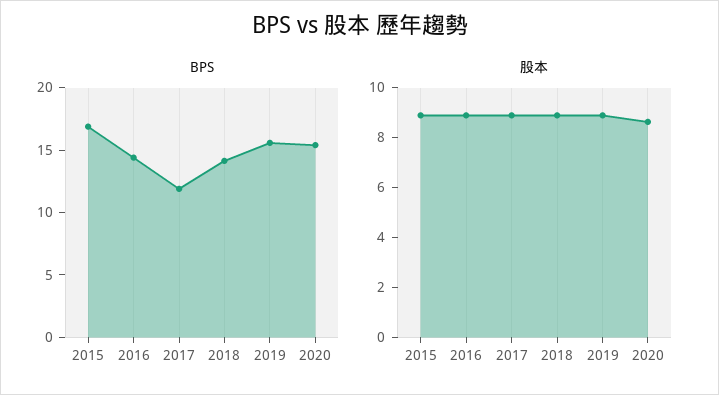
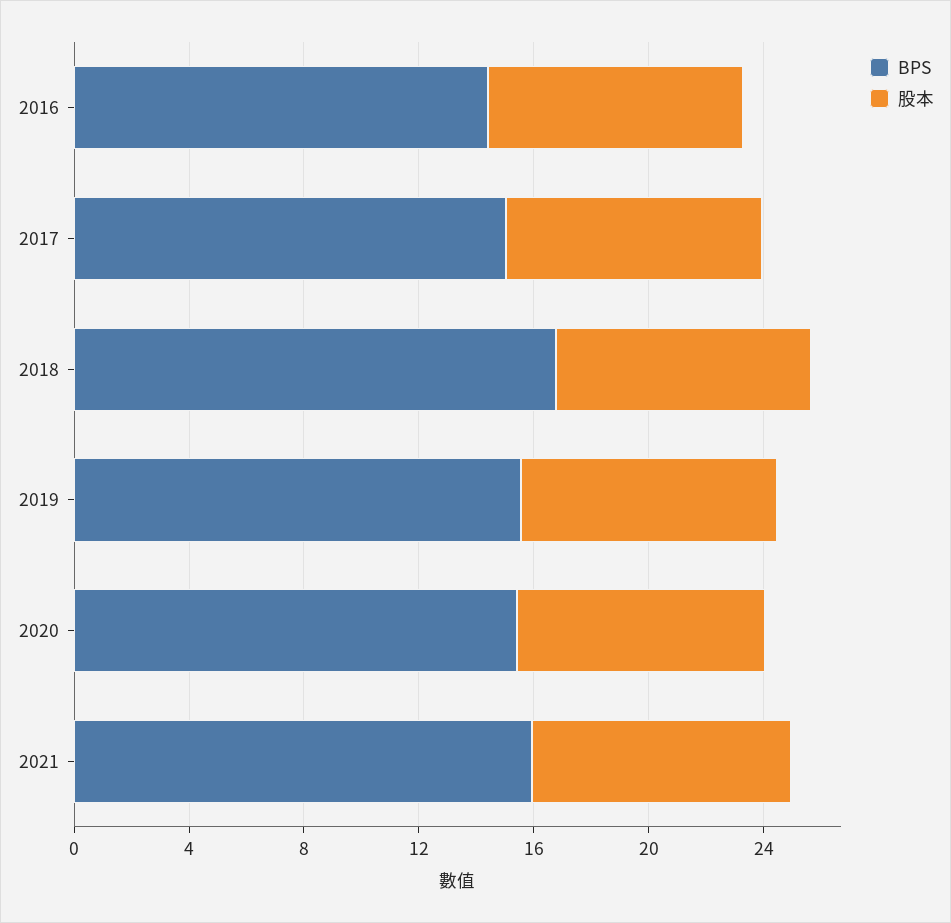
BPS, 2015: 17 -> none
BPS, 2017: 12 -> 15
BPS, 2018: 14 -> 17
股本, 2015: 9 -> none
BPS, 2021: none -> 16
股本, 2021: none -> 9

